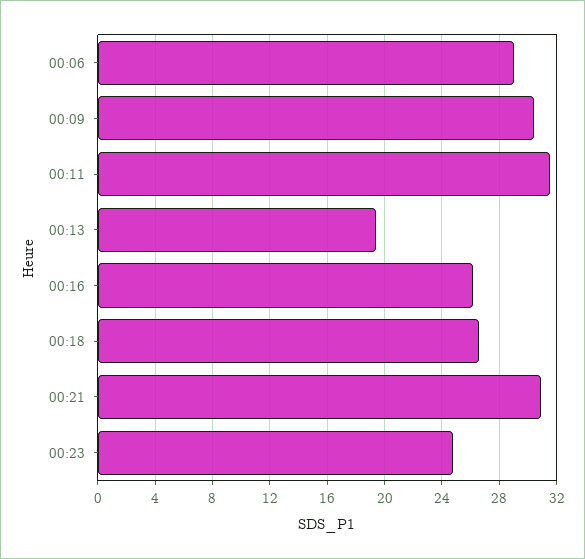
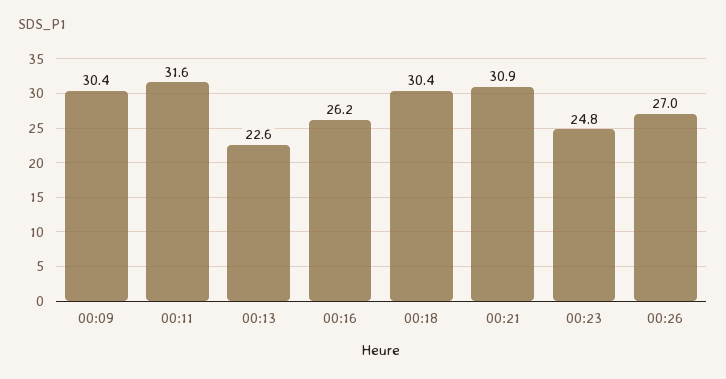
00:06: 29 -> none
00:13: 19.5 -> 22.6
00:18: 26.5 -> 30.4
00:26: none -> 27

